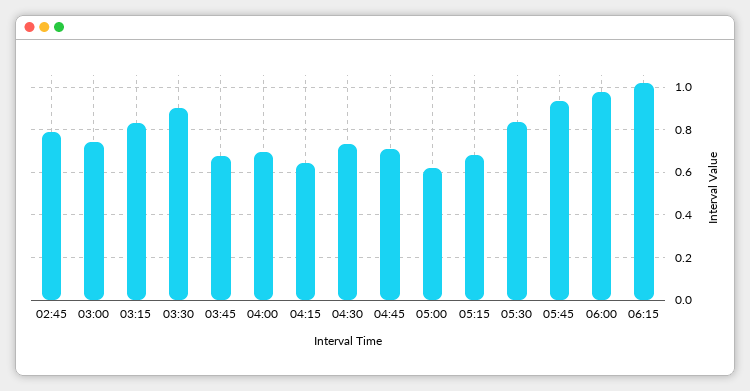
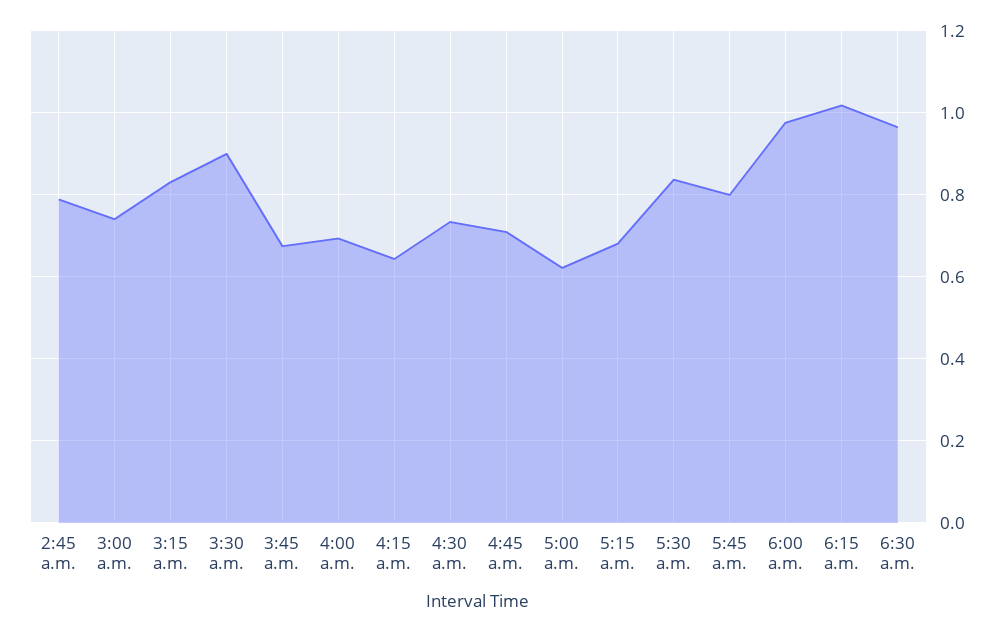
05:45: 0.95 -> 0.8
6:30 a.m.: none -> 0.96

